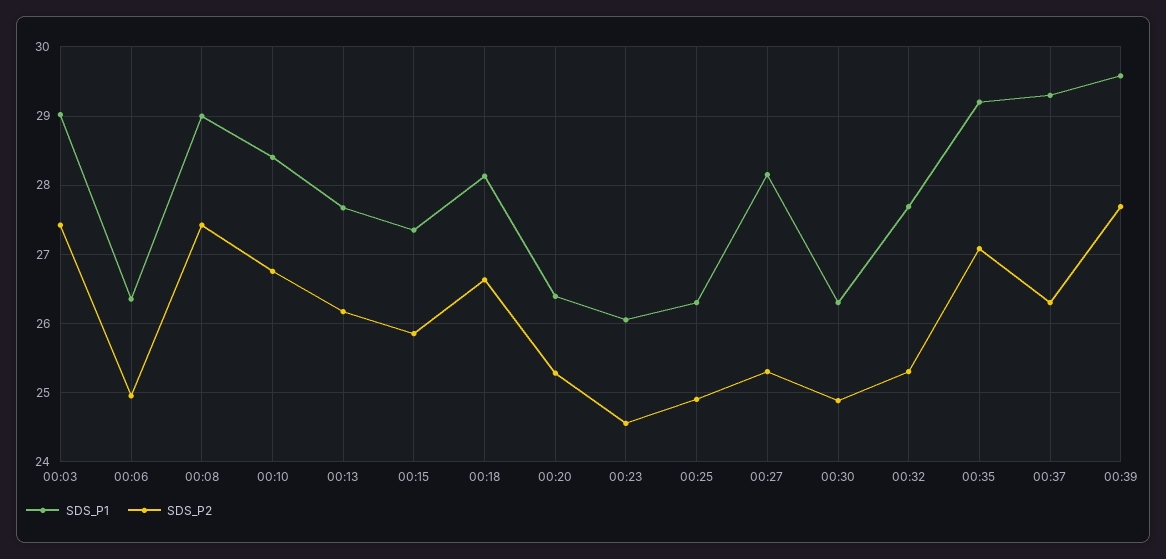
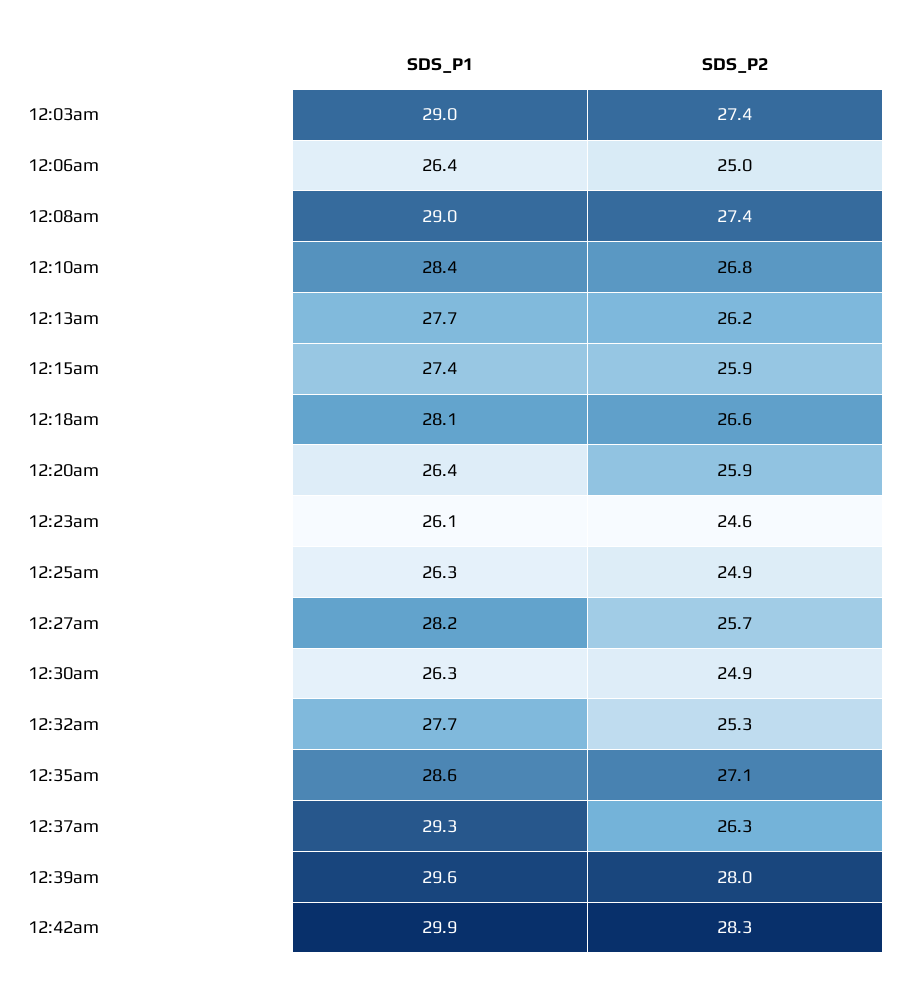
SDS_P2, 00:20: 25.3 -> 25.9
SDS_P2, 00:27: 25.3 -> 25.7
SDS_P1, 00:35: 29.2 -> 28.6
SDS_P2, 00:39: 27.7 -> 28
SDS_P1, 12:42am: none -> 29.9
SDS_P2, 12:42am: none -> 28.3

